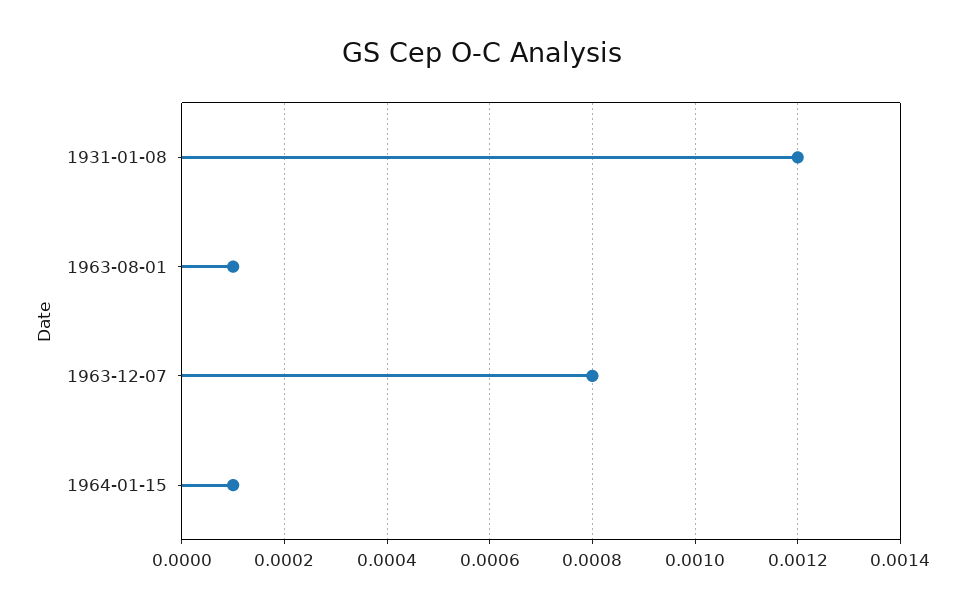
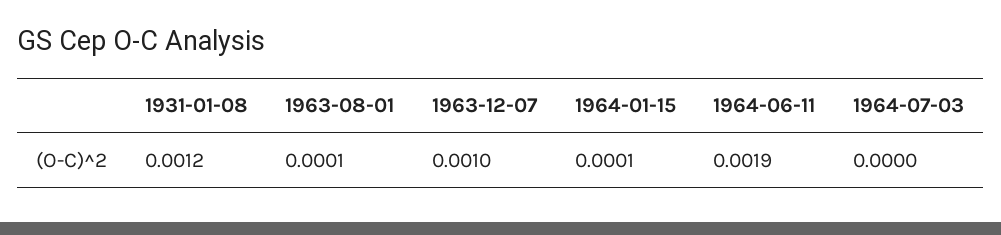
1963-12-07: 0.0008 -> 0.001
1964-06-11: none -> 0.0019
1964-07-03: none -> 0

